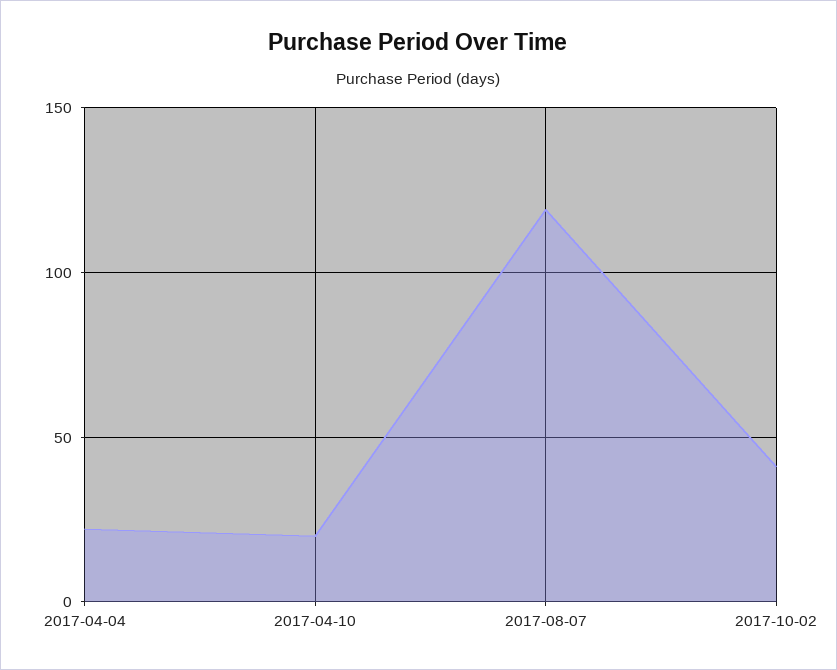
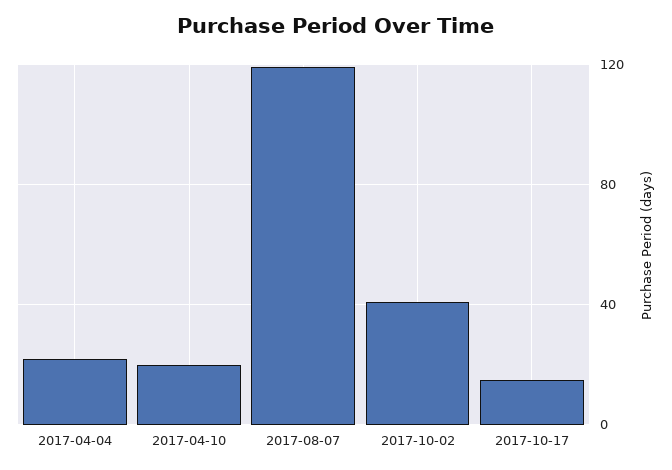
2017-10-17: none -> 15

